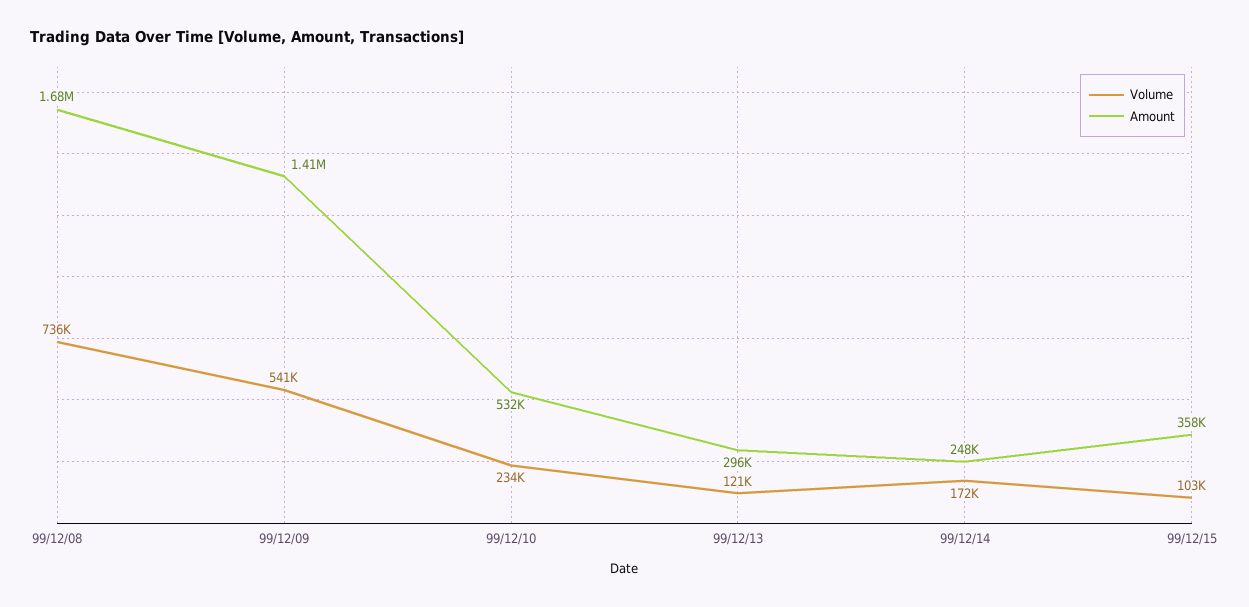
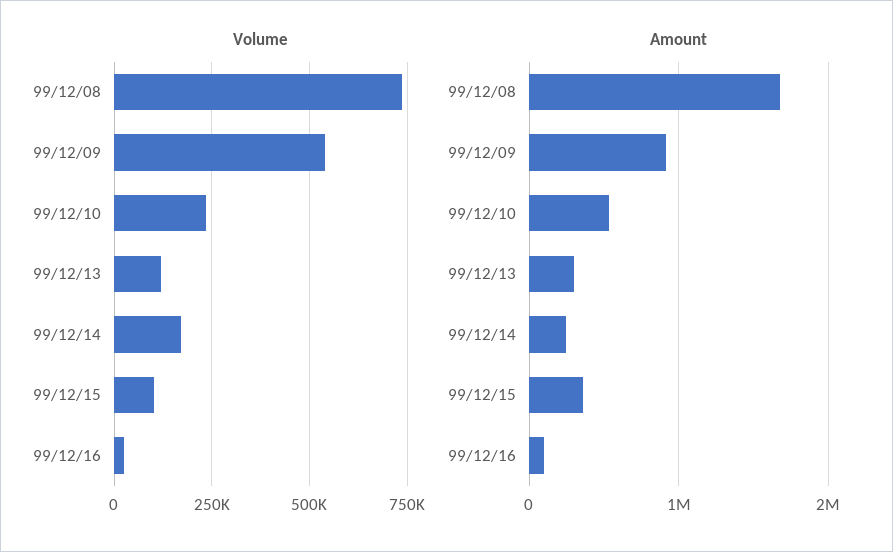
Amount, 99/12/09: 1410000 -> 900000
Volume, 99/12/16: none -> 25000
Amount, 99/12/16: none -> 100000

